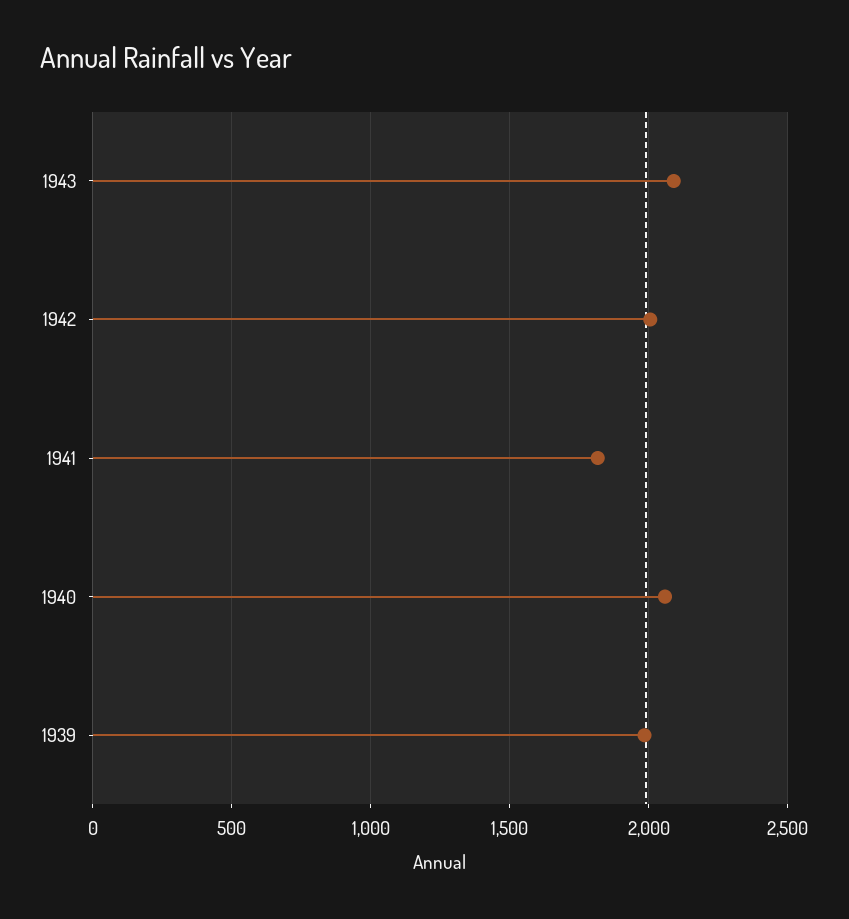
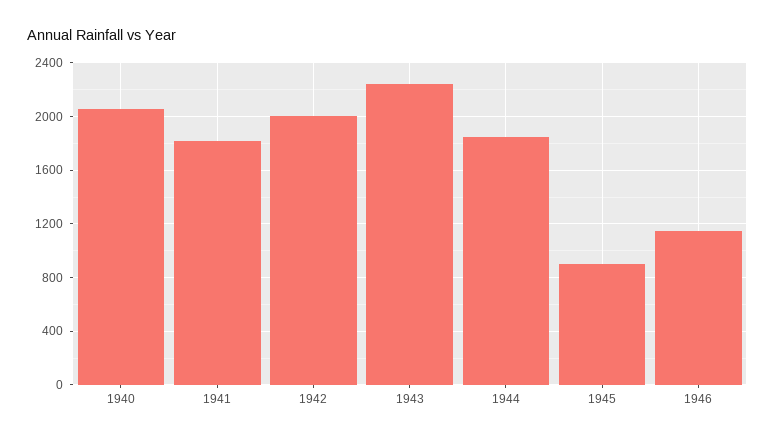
1943: 2100 -> 2250
1939: 2000 -> none
1944: none -> 1850
1945: none -> 900
1946: none -> 1150

